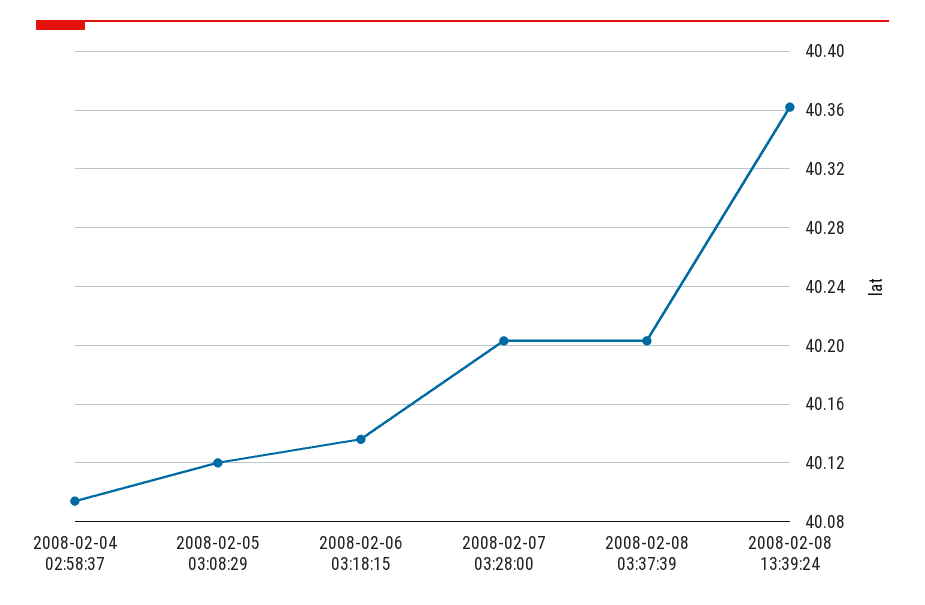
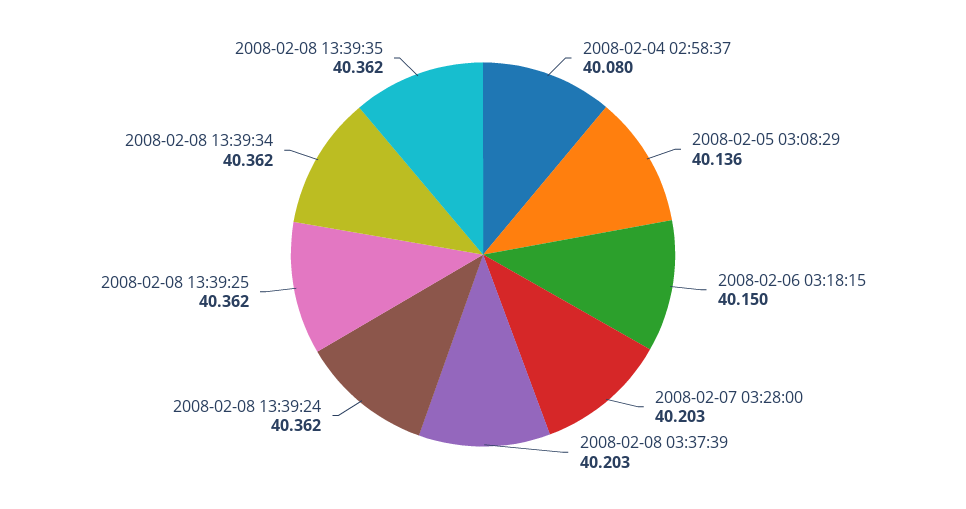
2008-02-04 02:58:37: 40.095 -> 40.08
2008-02-05 03:08:29: 40.12 -> 40.136
2008-02-06 03:18:15: 40.135 -> 40.15
2008-02-08 13:39:25: none -> 40.362
2008-02-08 13:39:34: none -> 40.362
2008-02-08 13:39:35: none -> 40.362

